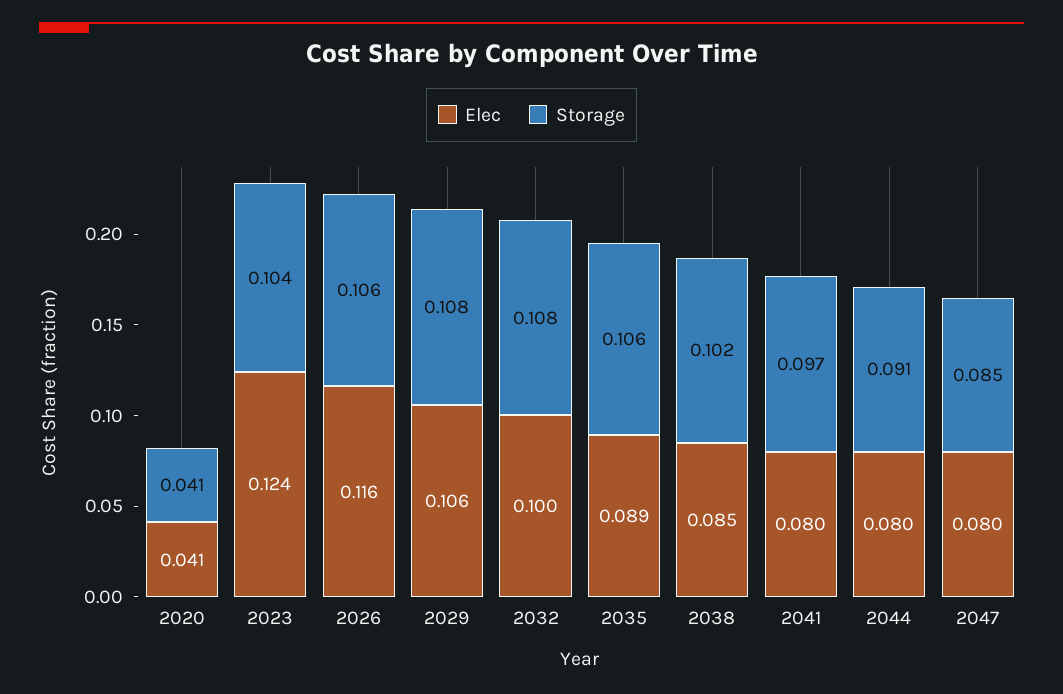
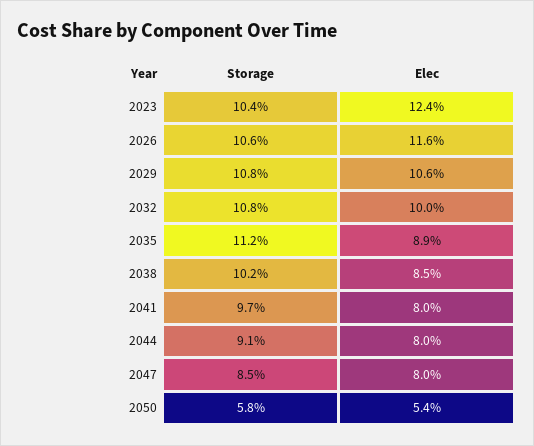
Elec, 2020: 0.041 -> none
Storage, 2020: 0.041 -> none
Storage, 2035: 0.106 -> 0.112
Storage, 2050: none -> 0.058
Elec, 2050: none -> 0.054

